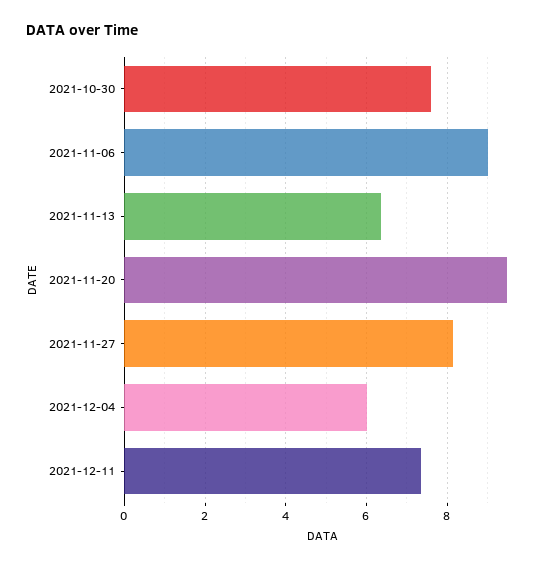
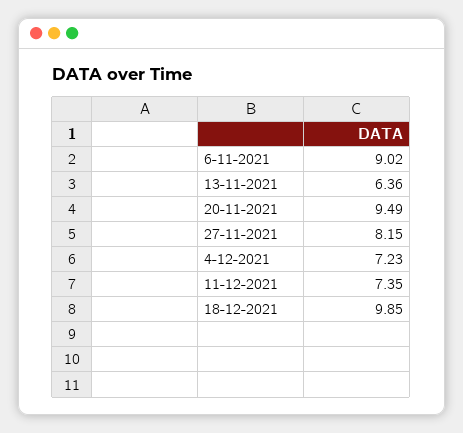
2021-10-30: 7.6 -> none
2021-12-04: 6 -> 7.23
18-12-2021: none -> 9.85

